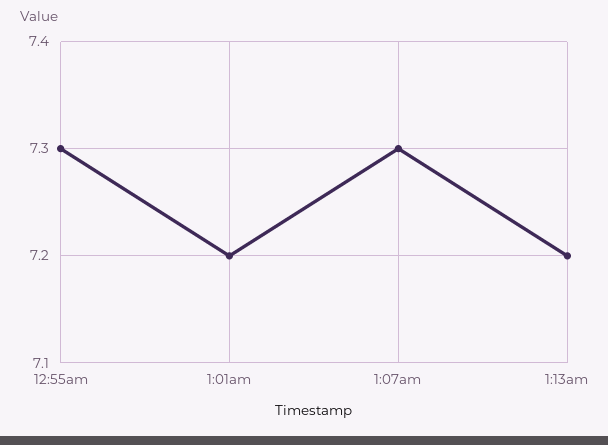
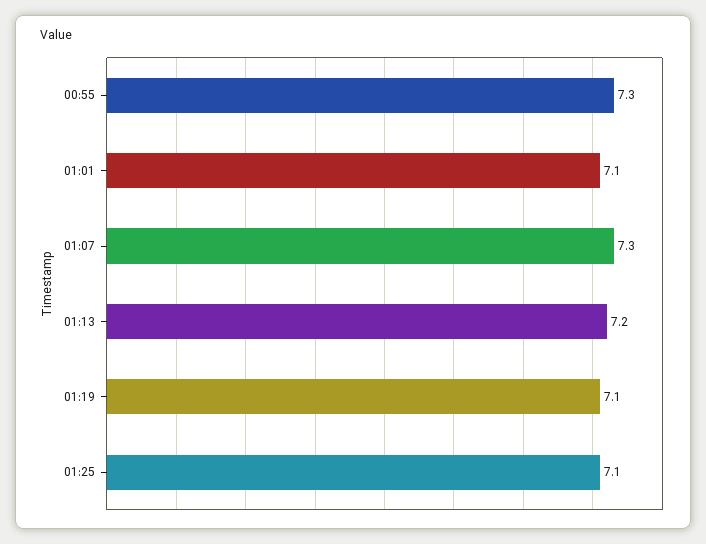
1:01am: 7.2 -> 7.1
01:19: none -> 7.1
01:25: none -> 7.1

